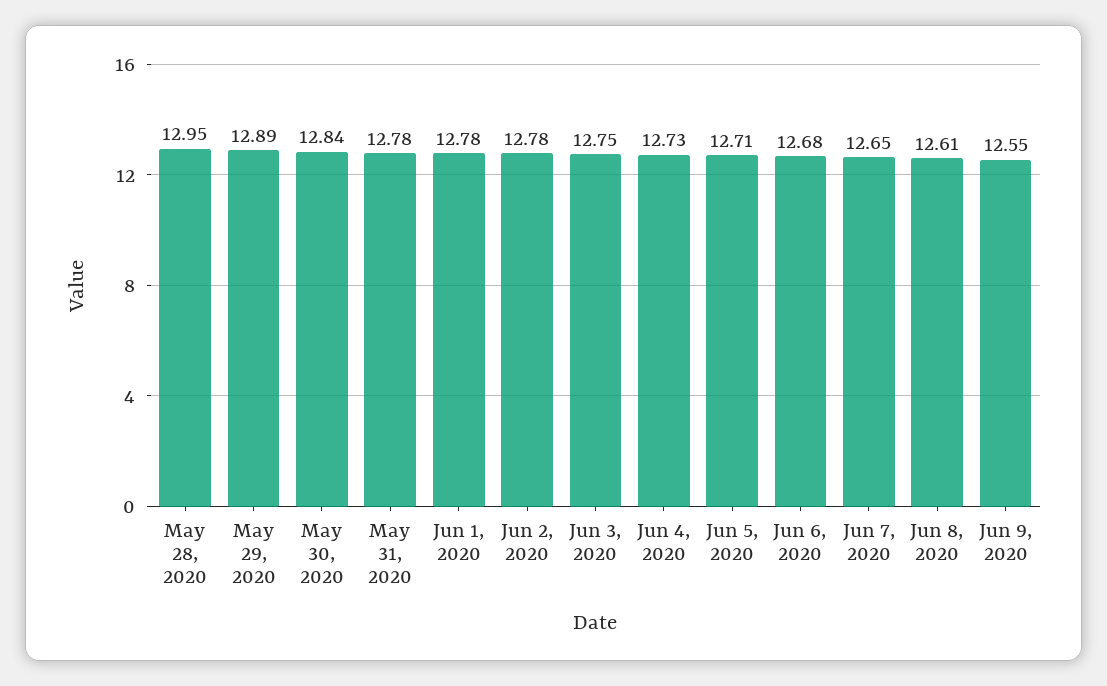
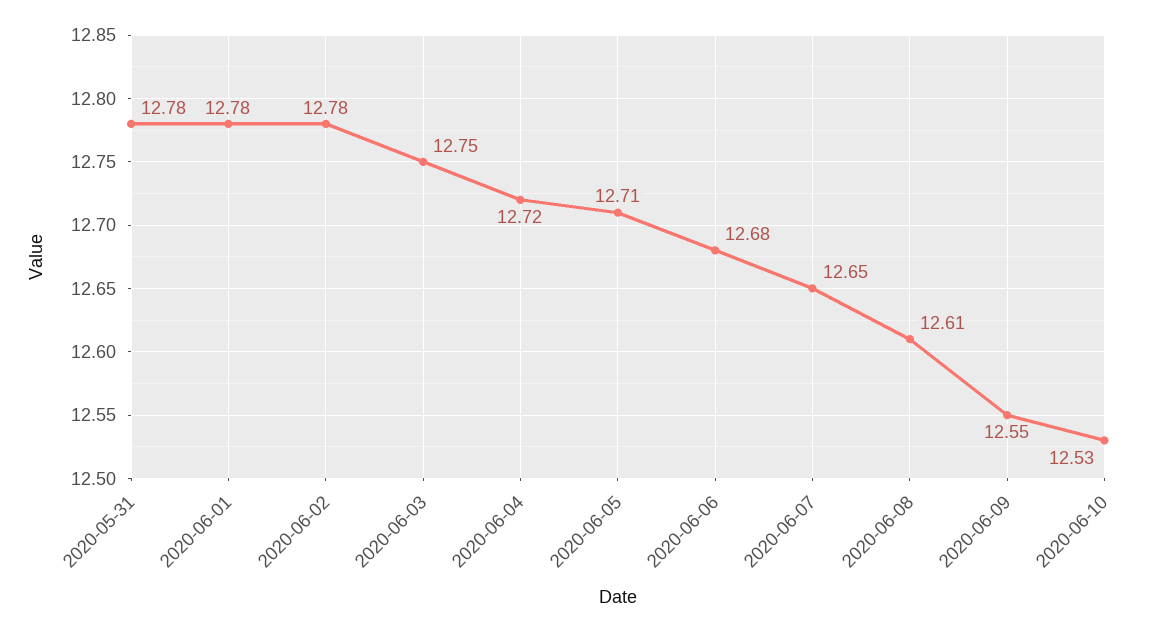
May 28, 2020: 12.95 -> none
May 29, 2020: 12.89 -> none
May 30, 2020: 12.84 -> none
Jun 4, 2020: 12.73 -> 12.72
2020-06-10: none -> 12.53

